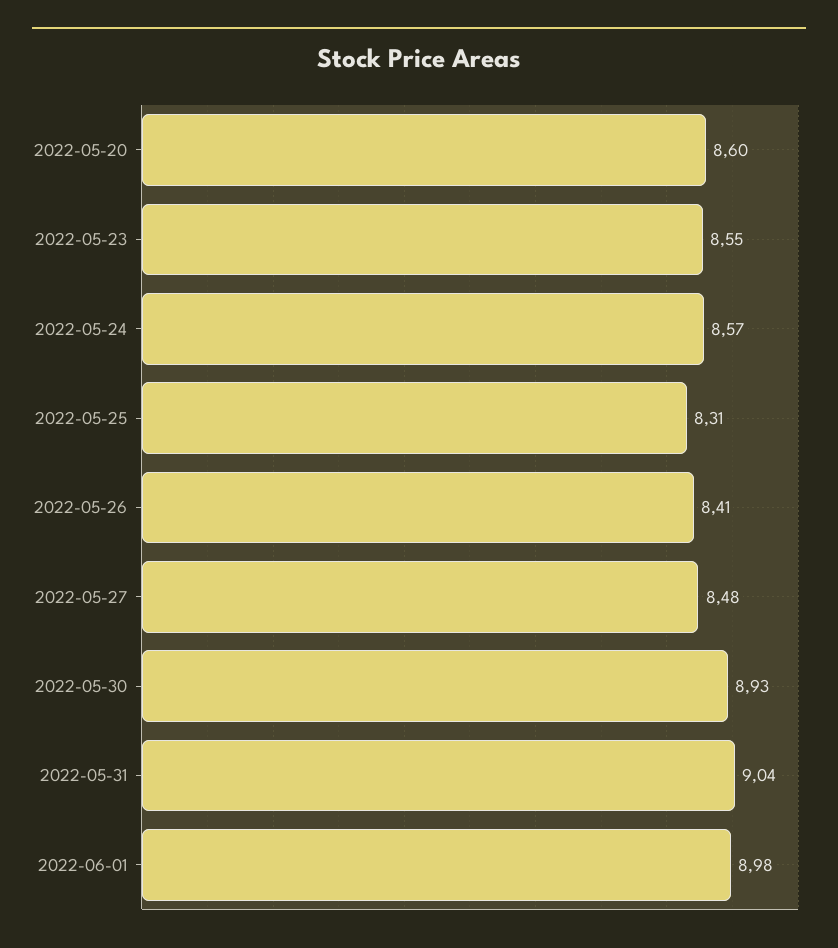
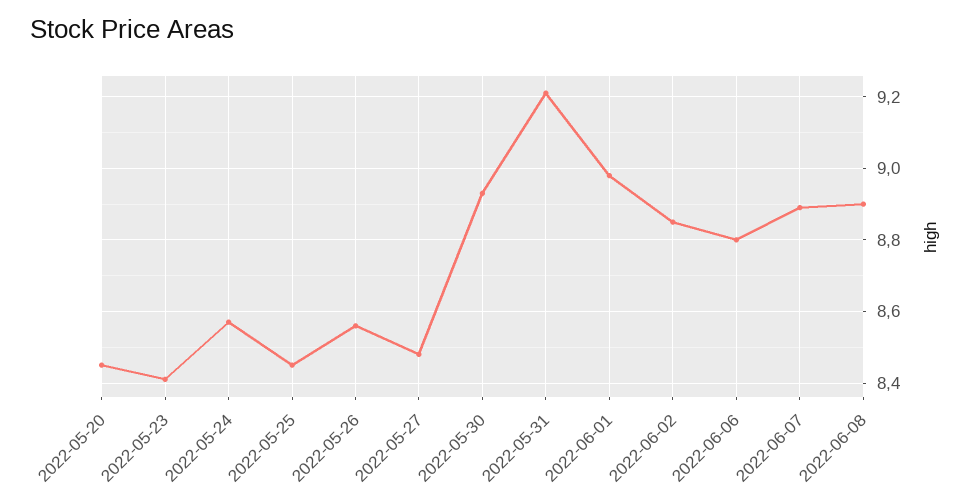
2022-05-20: 8.6 -> 8.45
2022-05-23: 8.55 -> 8.4
2022-05-25: 8.31 -> 8.45
2022-05-26: 8.41 -> 8.55
2022-05-31: 9.04 -> 9.2
2022-06-02: none -> 8.85
2022-06-06: none -> 8.8
2022-06-07: none -> 8.9
2022-06-08: none -> 8.9

